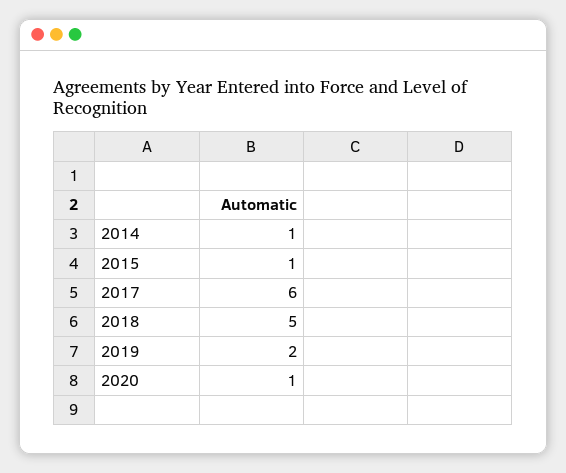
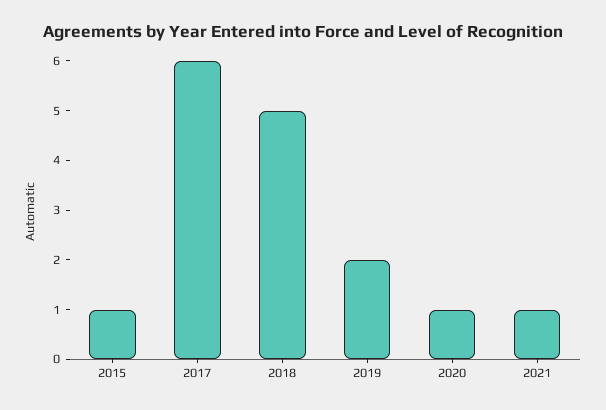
2014: 1 -> none
2021: none -> 1

